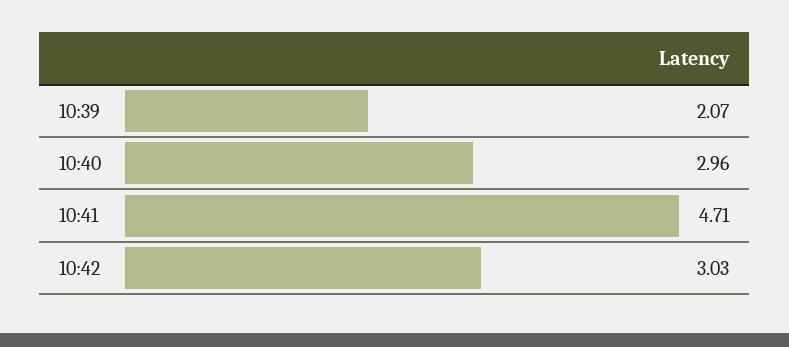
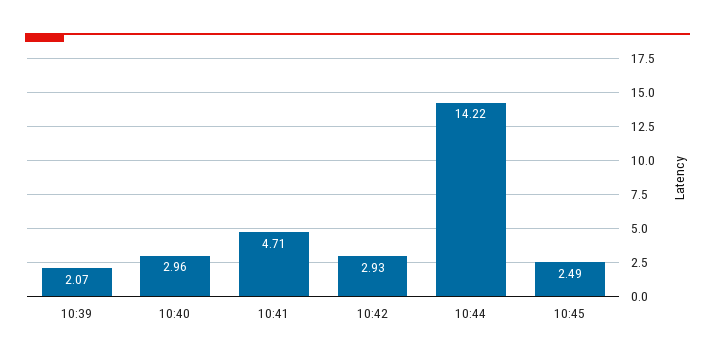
10:42: 3.03 -> 2.93
10:44: none -> 14.22
10:45: none -> 2.49

